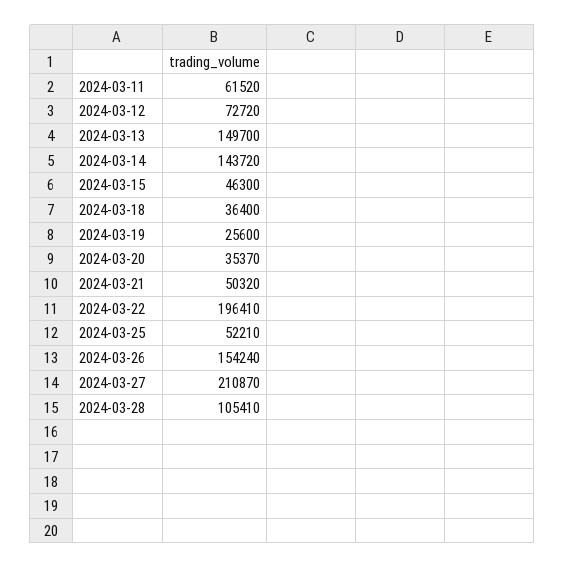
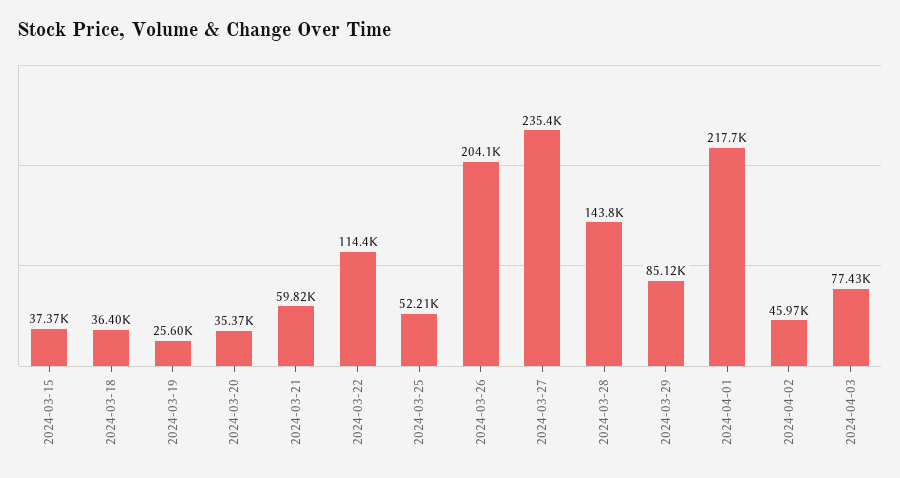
2024-03-11: 61520 -> none
2024-03-12: 72720 -> none
2024-03-13: 149700 -> none
2024-03-14: 143720 -> none
2024-03-15: 46300 -> 37370
2024-03-21: 50320 -> 59820
2024-03-22: 196410 -> 114400
2024-03-26: 154240 -> 204100
2024-03-27: 210870 -> 235400
2024-03-28: 105410 -> 143800
2024-03-29: none -> 85120
2024-04-01: none -> 217700
2024-04-02: none -> 45970
2024-04-03: none -> 77430

